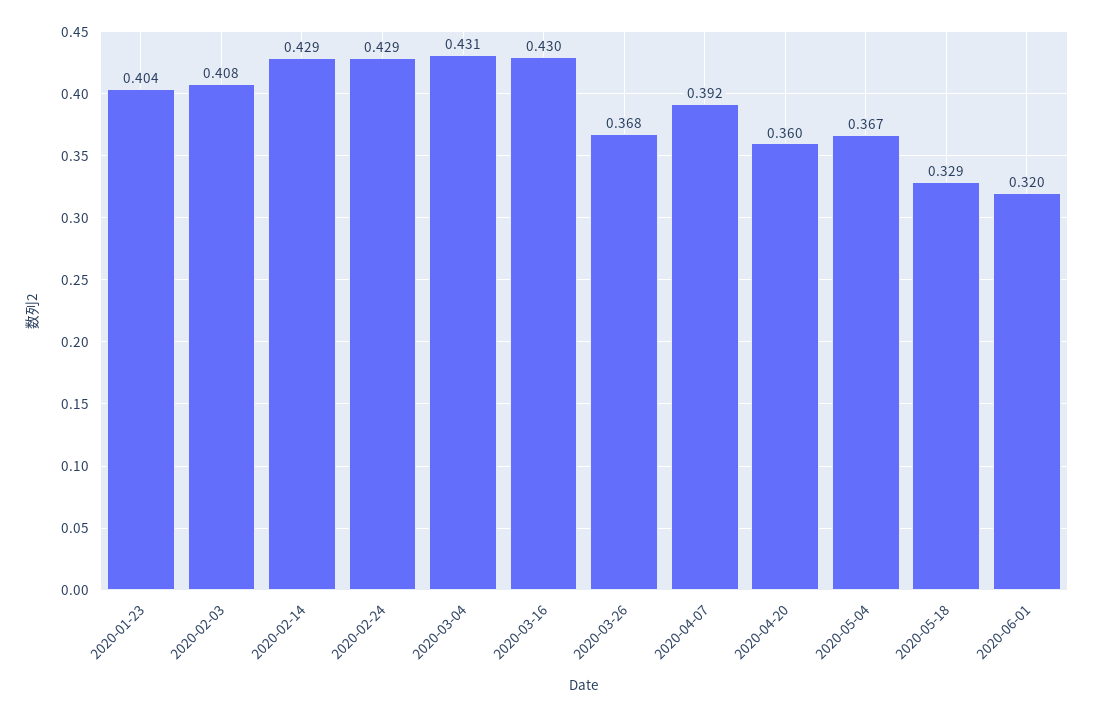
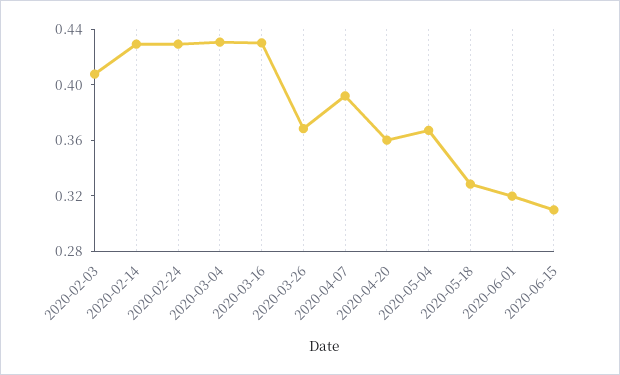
2020-01-23: 0.404 -> none
2020-06-15: none -> 0.31

